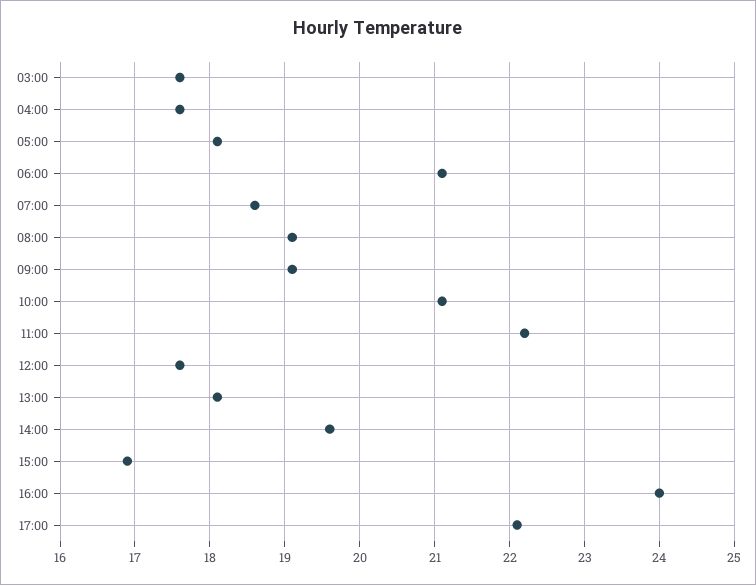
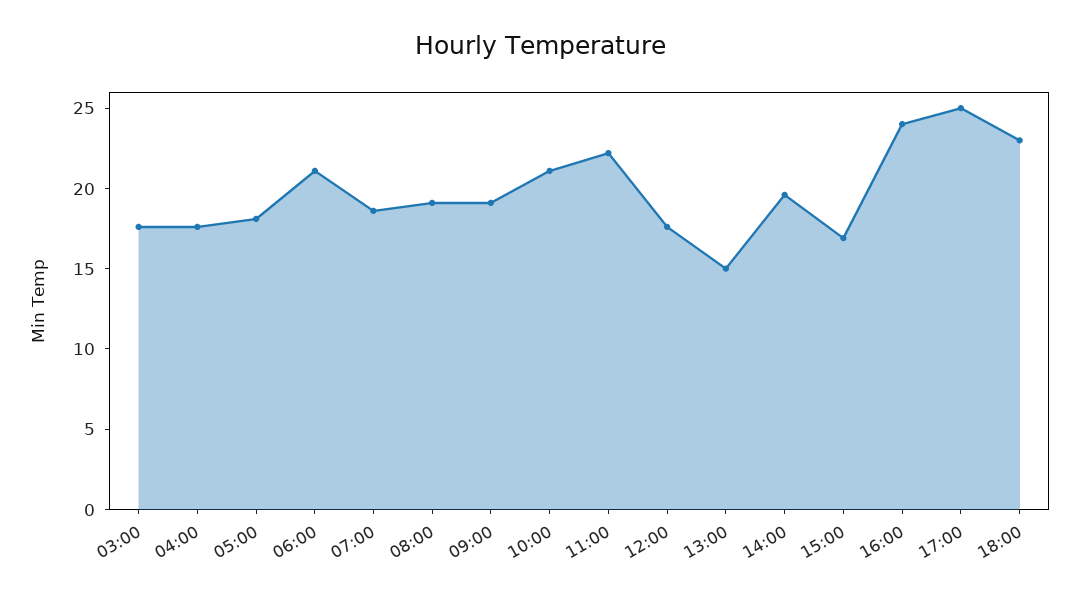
13:00: 18.1 -> 15
17:00: 22.1 -> 25
18:00: none -> 23

